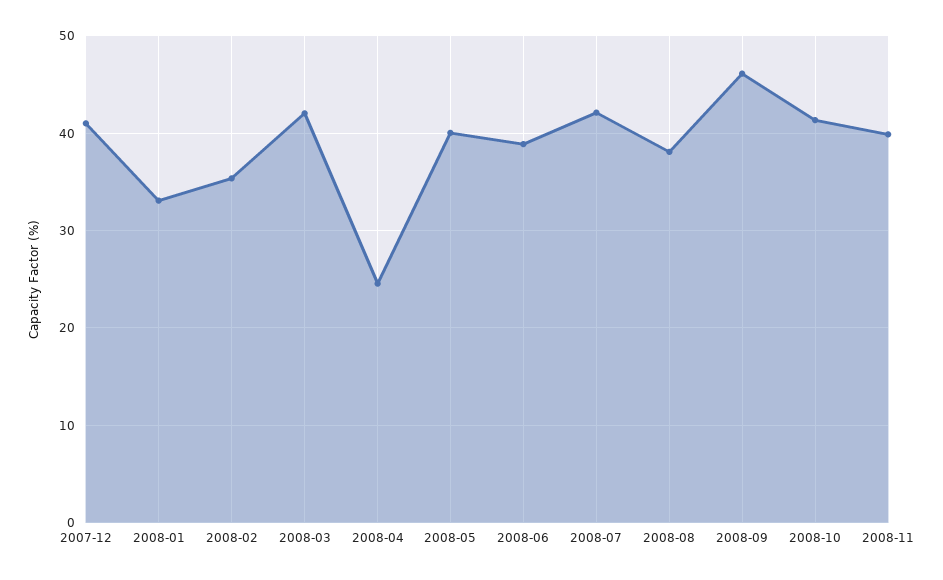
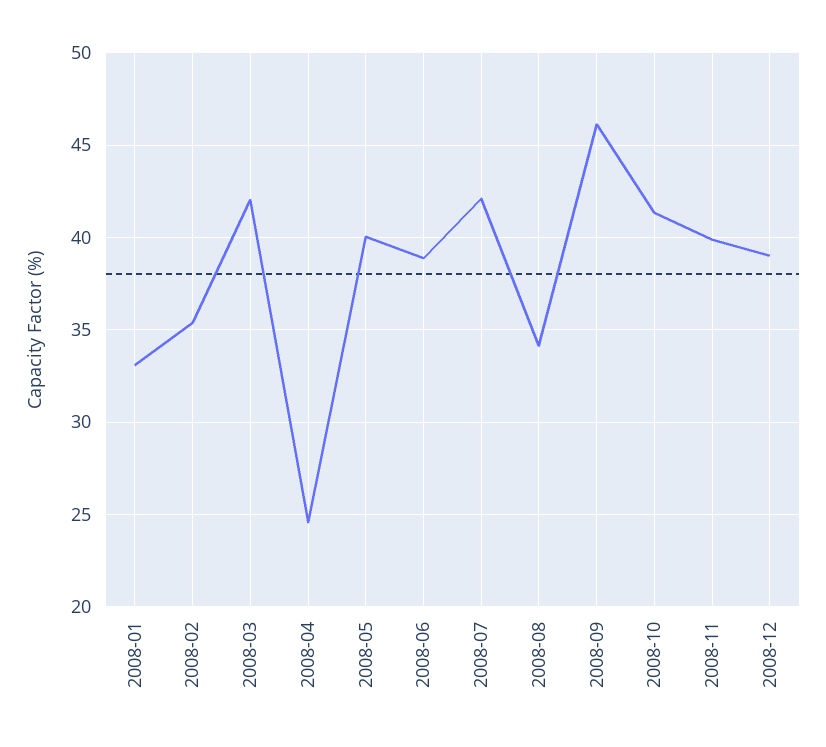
2007-12: 41 -> none
2008-08: 38 -> 34
2008-12: none -> 39

